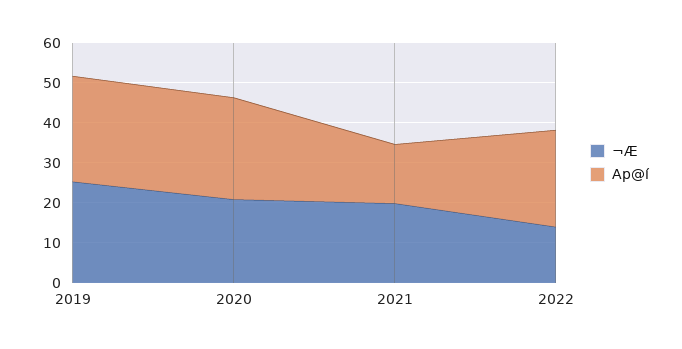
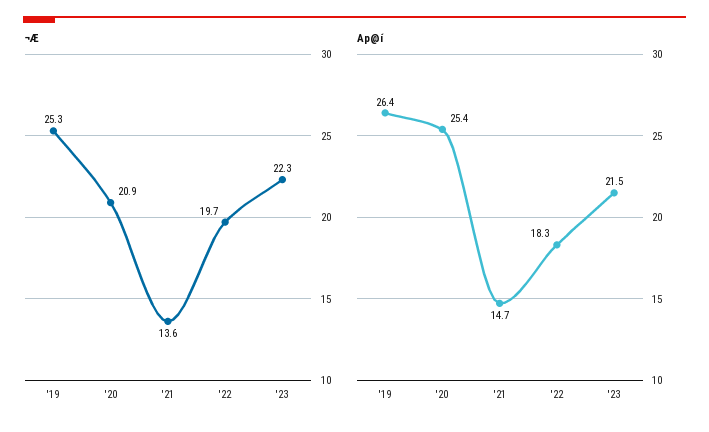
¬Æ, 2021: 20 -> 13.6
¬Æ, 2022: 14 -> 19.7
Ap@í, 2022: 24 -> 18.3
¬Æ, '23: none -> 22.3
Ap@í, '23: none -> 21.5

